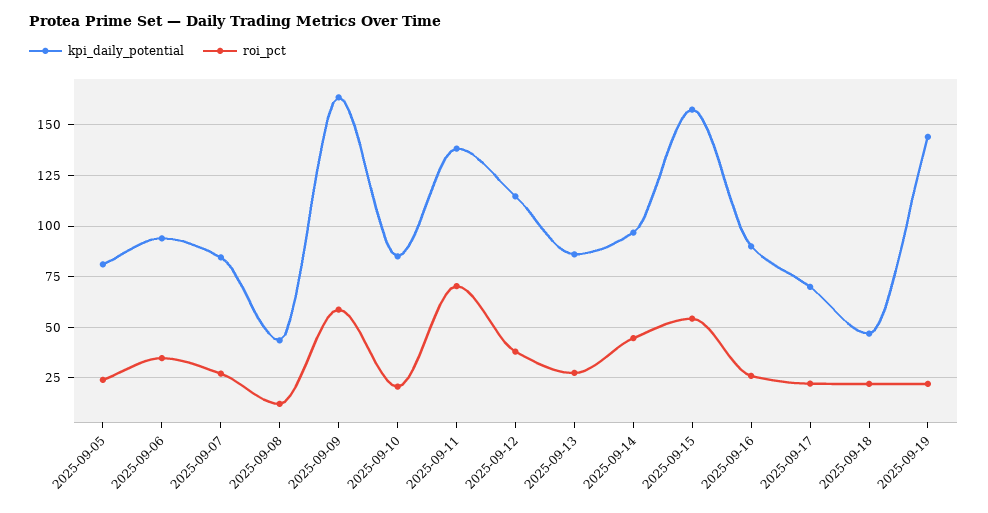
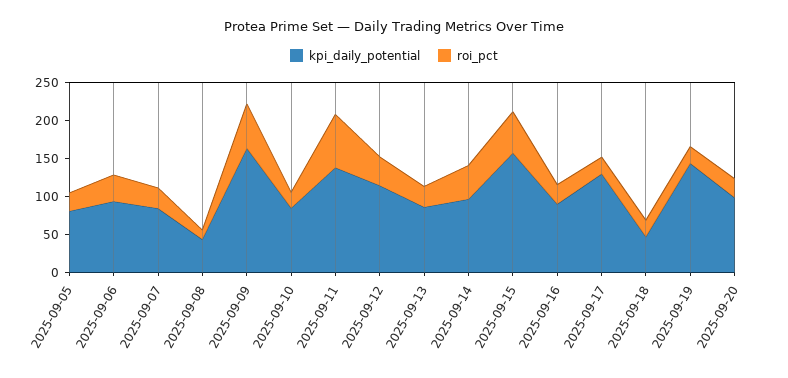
kpi_daily_potential, 2025-09-17: 70 -> 125
kpi_daily_potential, 2025-09-20: none -> 100
roi_pct, 2025-09-20: none -> 25

